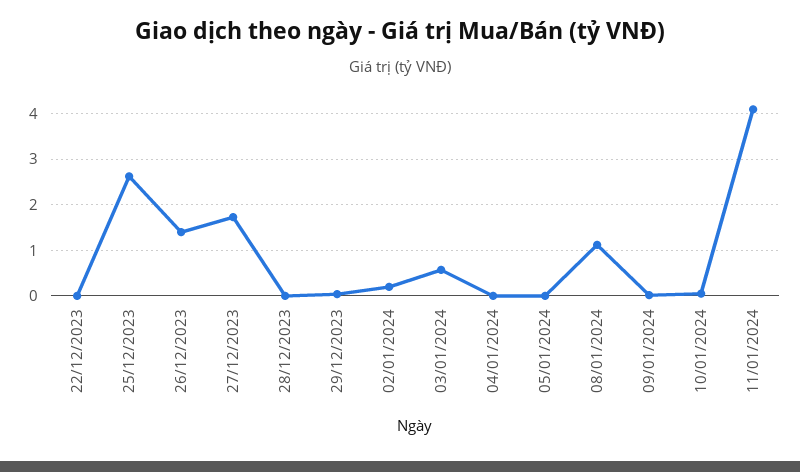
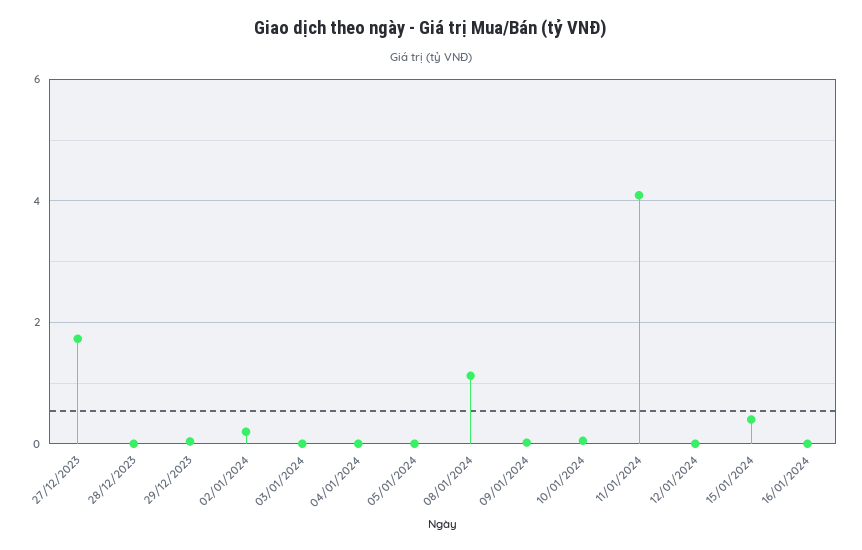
22/12/2023: 0 -> none
25/12/2023: 2.6 -> none
26/12/2023: 1.4 -> none
03/01/2024: 0.6 -> 0
12/01/2024: none -> 0
15/01/2024: none -> 0.4
16/01/2024: none -> 0

